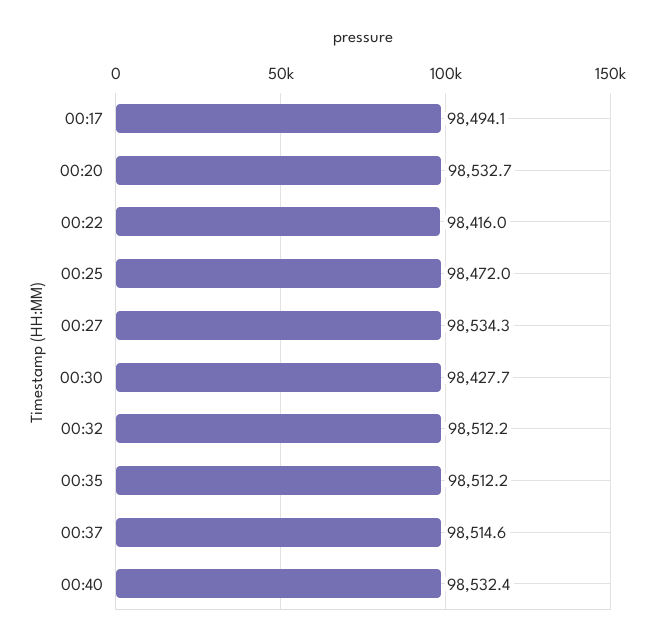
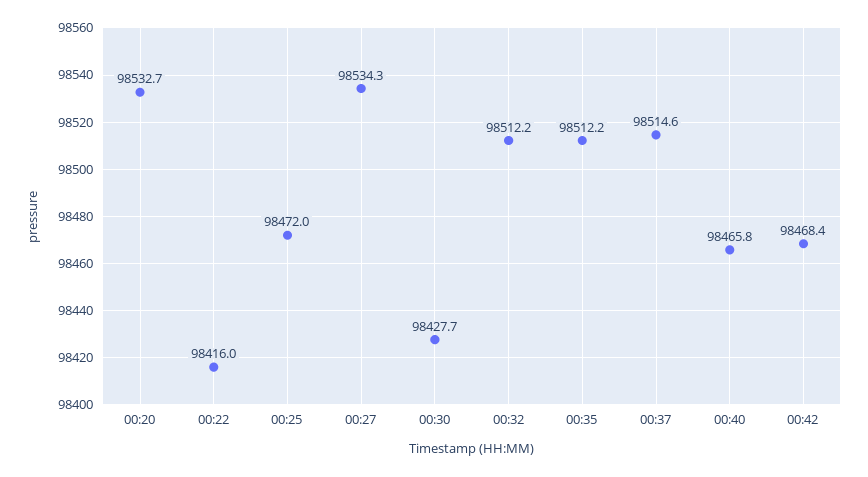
00:17: 98494.1 -> none
00:40: 98532.4 -> 98465.8
00:42: none -> 98468.4

